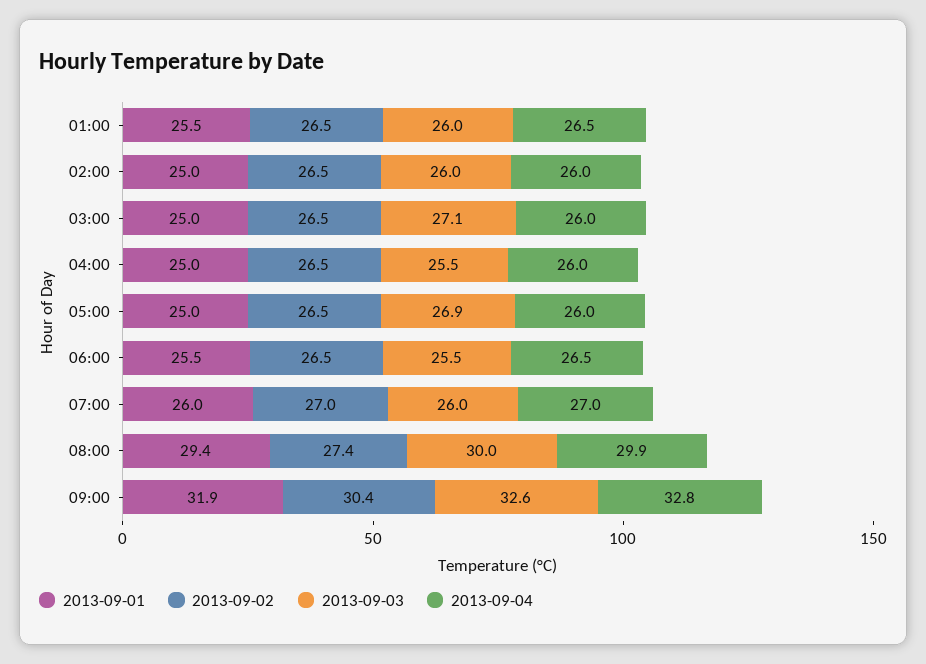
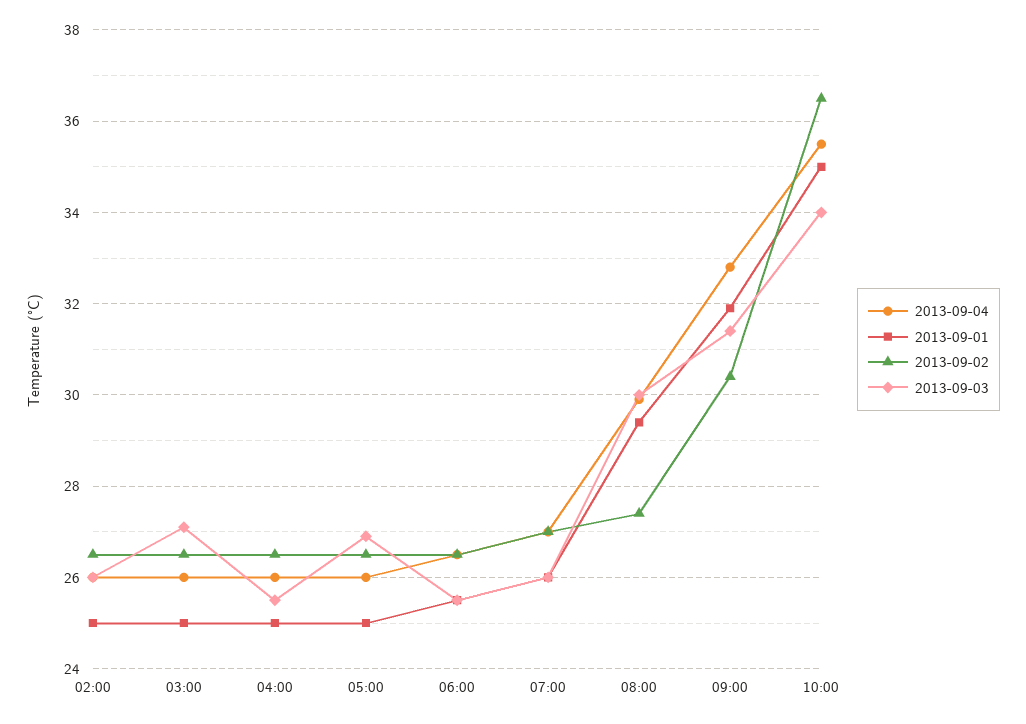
2013-09-01, 01:00: 25.5 -> none
2013-09-02, 01:00: 26.5 -> none
2013-09-03, 01:00: 26 -> none
2013-09-04, 01:00: 26.5 -> none
2013-09-03, 09:00: 32.6 -> 31.5
2013-09-04, 10:00: none -> 35.5
2013-09-01, 10:00: none -> 35
2013-09-02, 10:00: none -> 36.5
2013-09-03, 10:00: none -> 34

